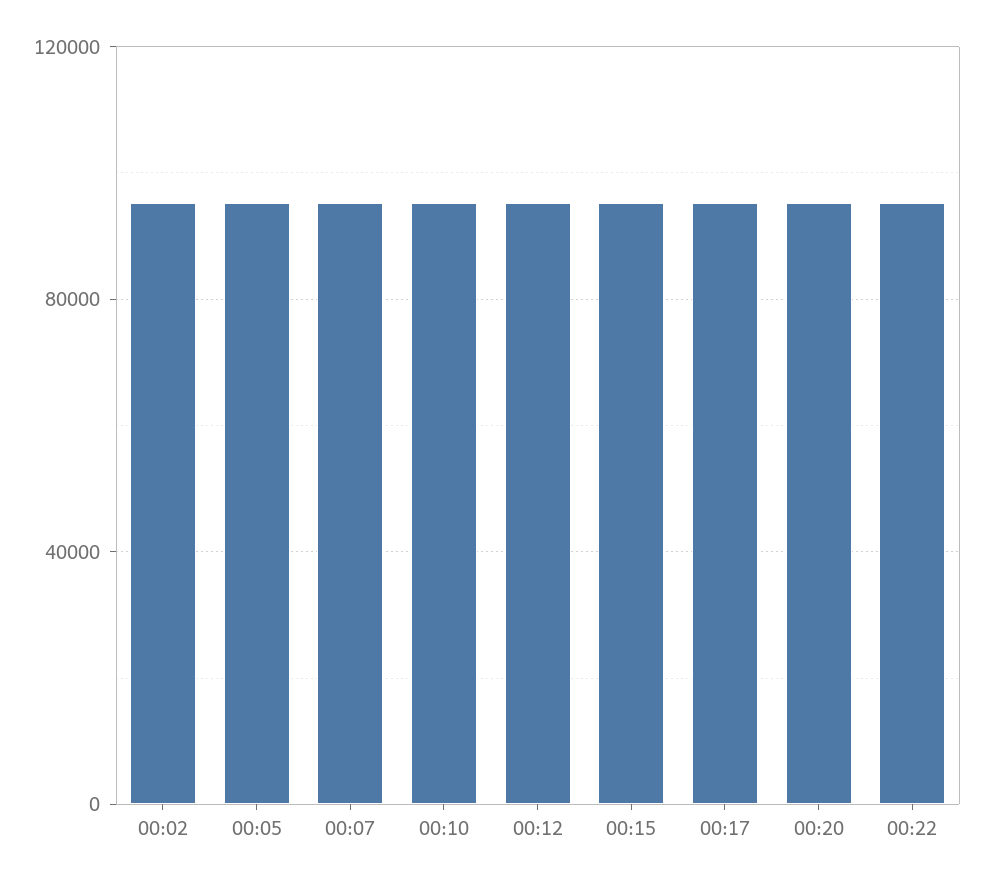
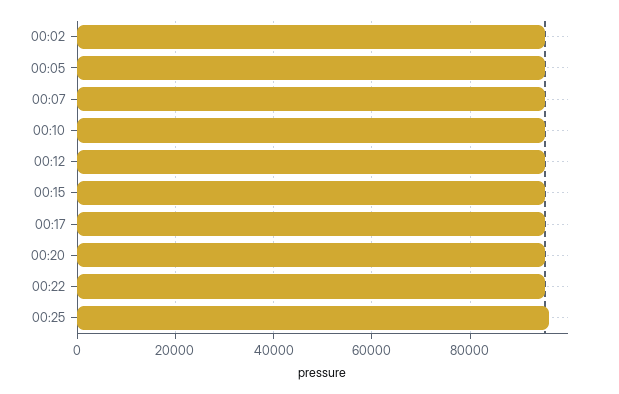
00:25: none -> 96000

